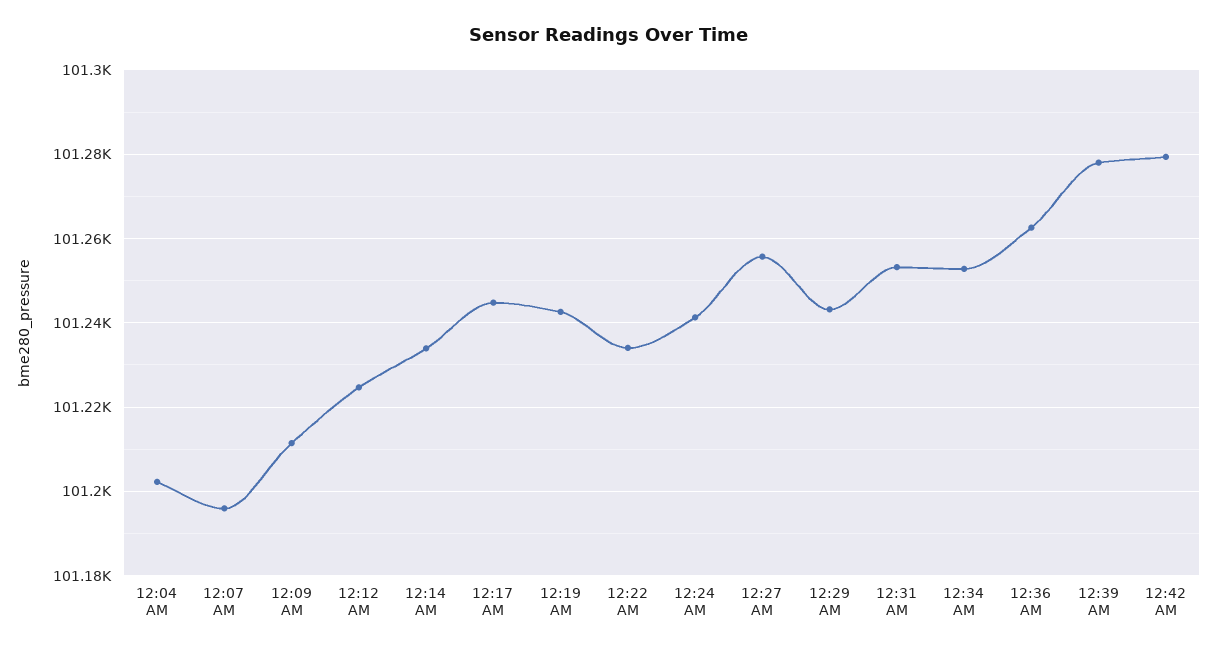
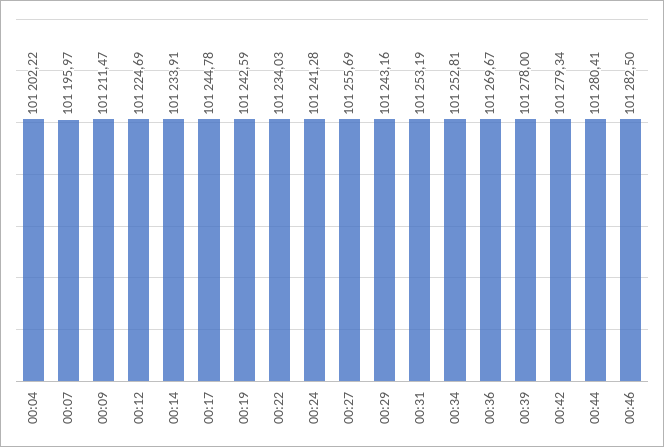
12:36 AM: 101262 -> 101269.67
00:44: none -> 101280.41
00:46: none -> 101282.5

